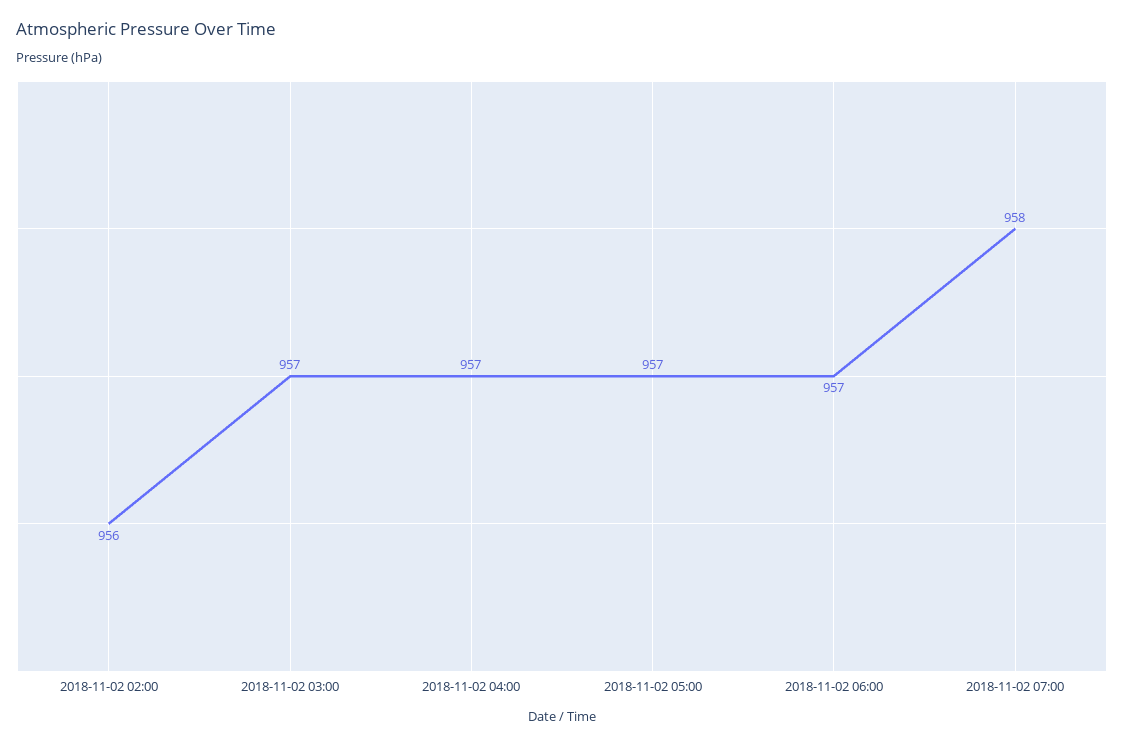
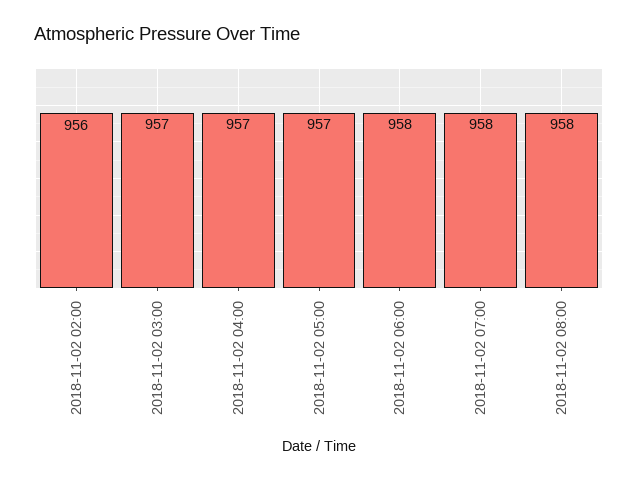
2018-11-02 06:00: 957 -> 958
2018-11-02 08:00: none -> 958

